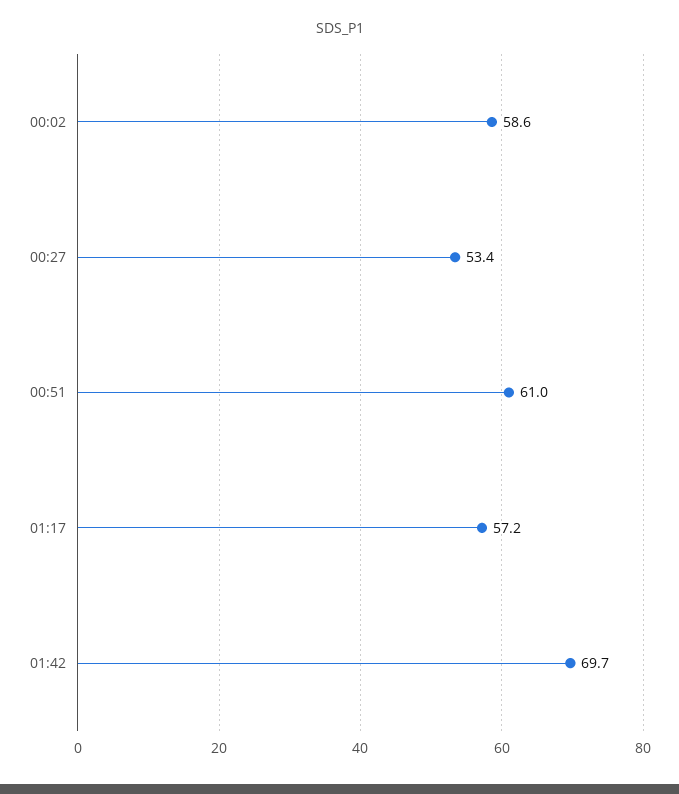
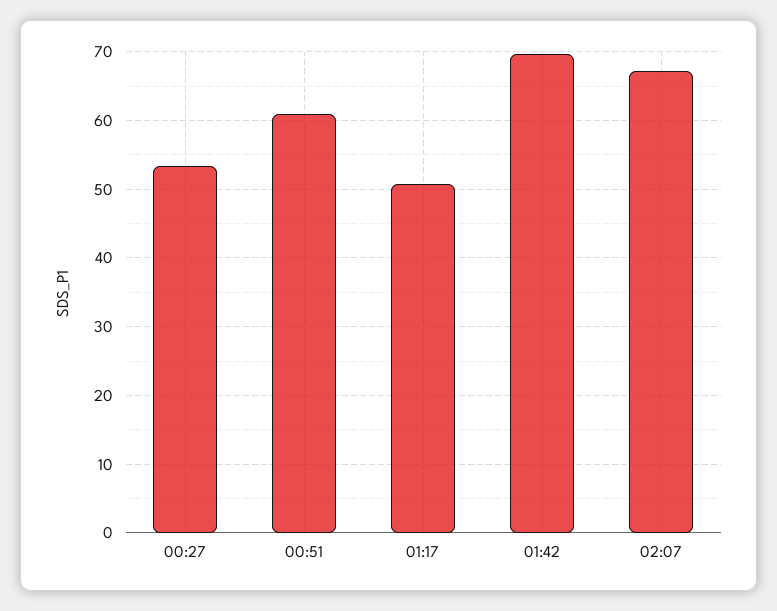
00:02: 58.6 -> none
01:17: 57.2 -> 51
02:07: none -> 67

